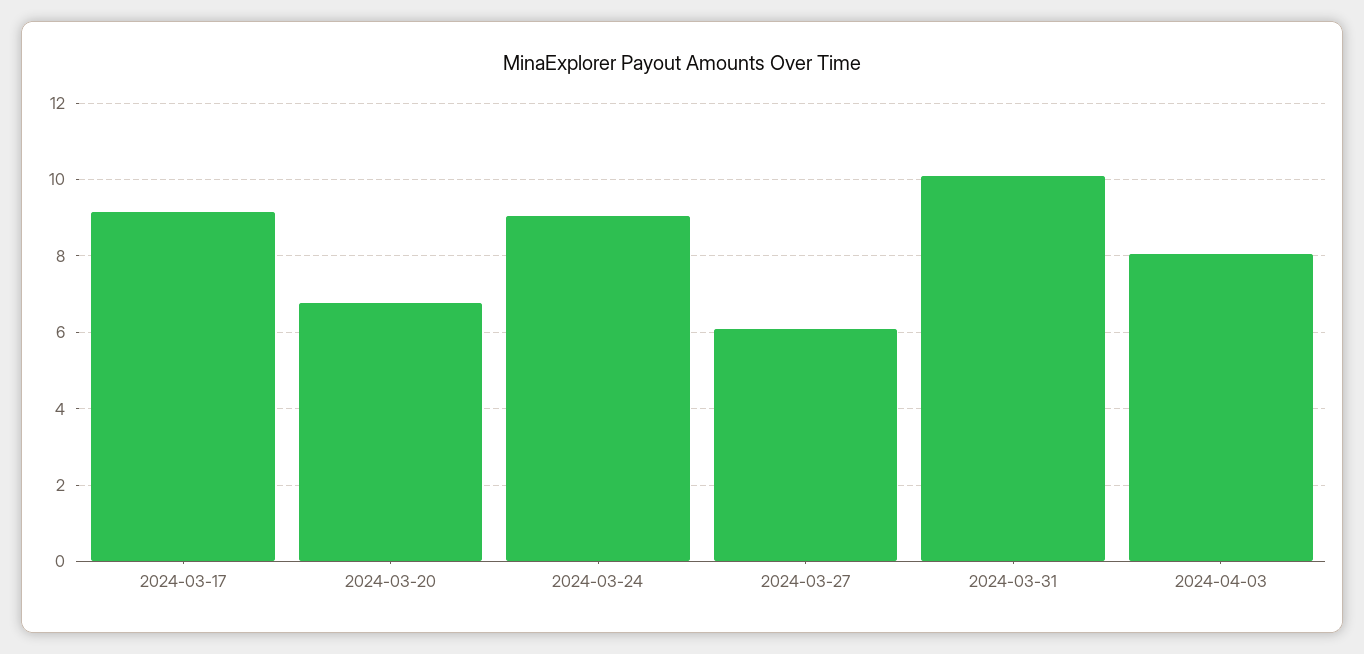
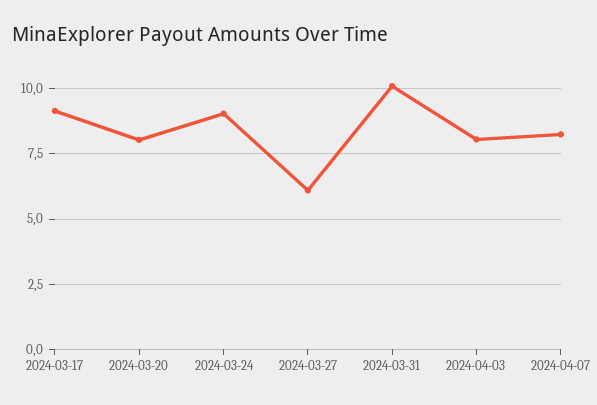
2024-03-20: 6.8 -> 8
2024-04-07: none -> 8.25

